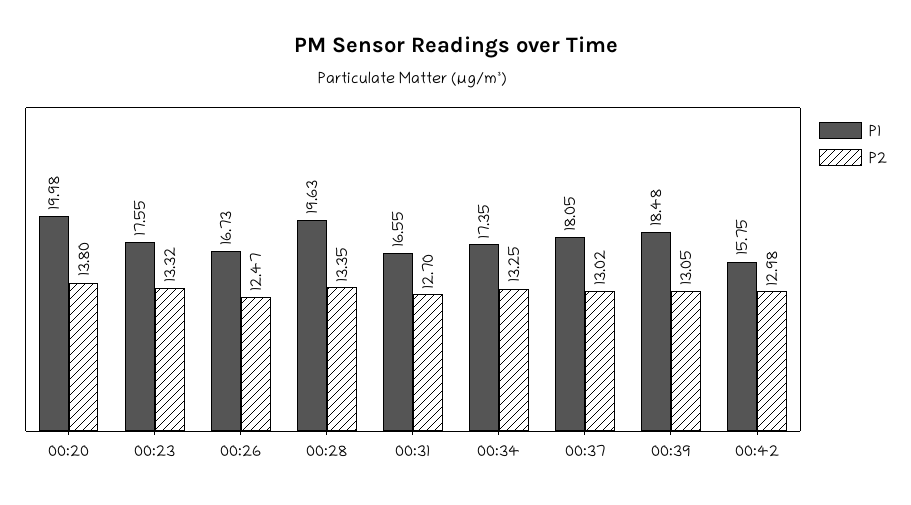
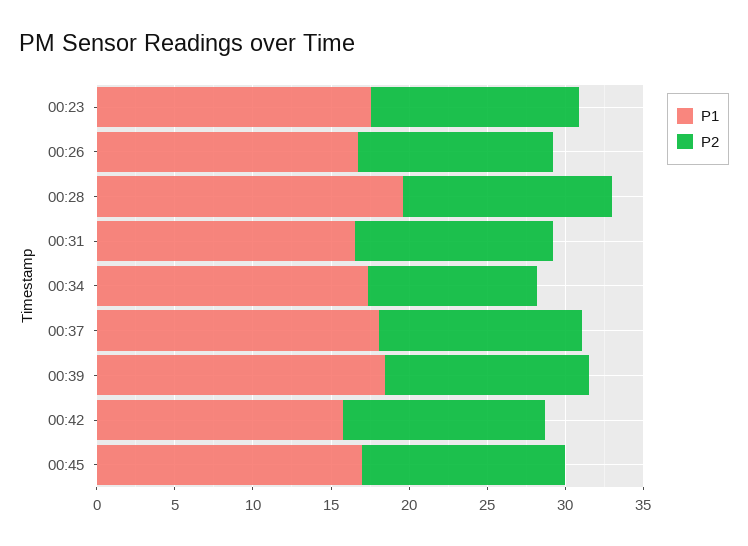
P1, 00:20: 19.98 -> none
P2, 00:20: 13.8 -> none
P2, 00:34: 13.25 -> 11
P1, 00:45: none -> 17
P2, 00:45: none -> 13

